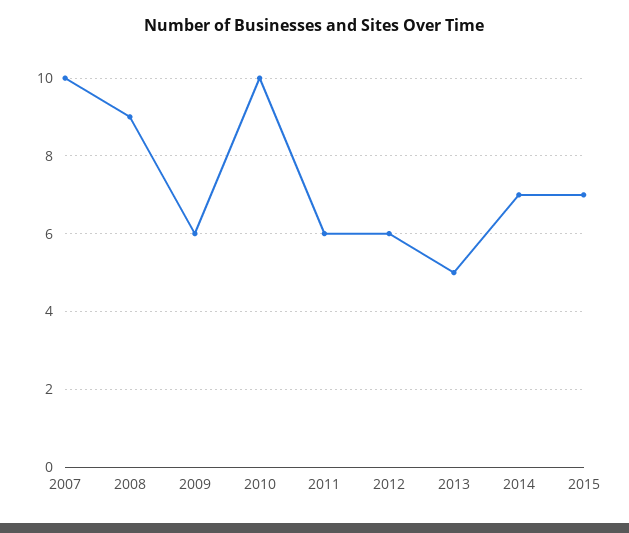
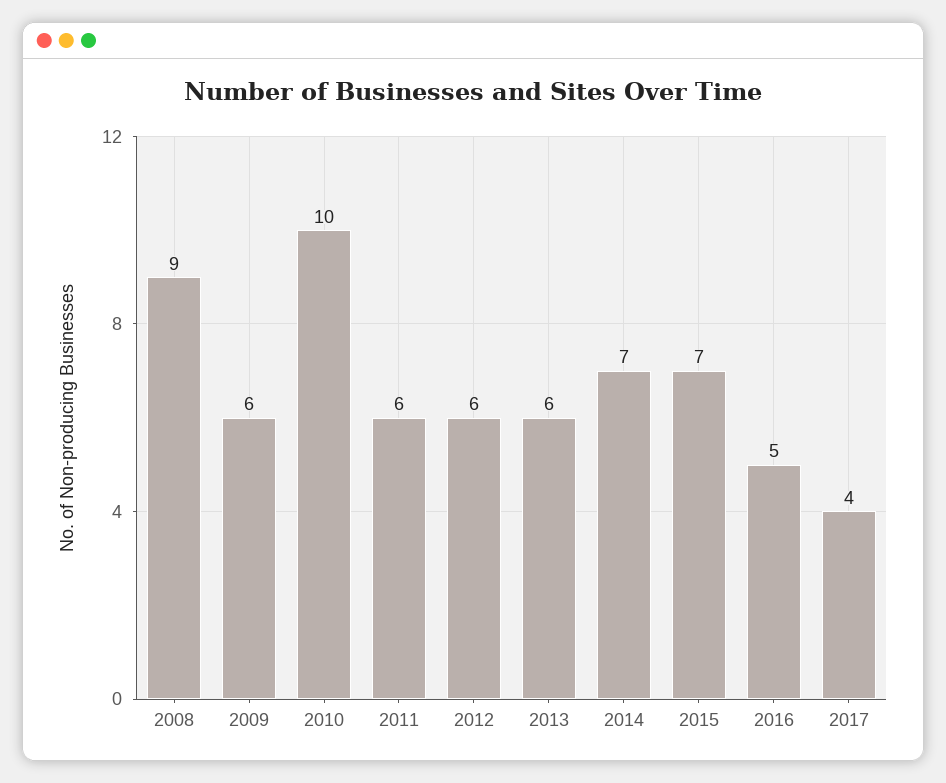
2007: 10 -> none
2013: 5 -> 6
2016: none -> 5
2017: none -> 4

